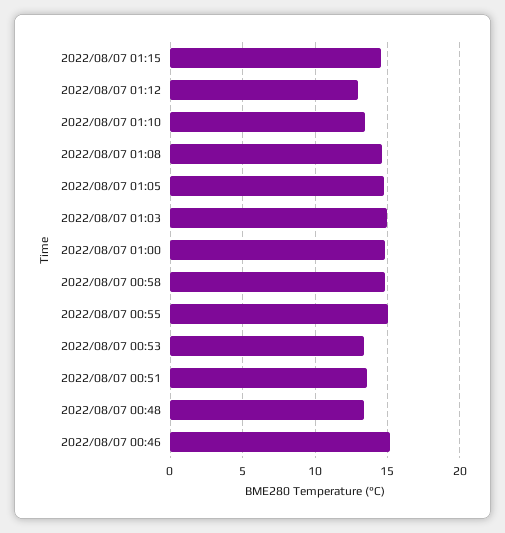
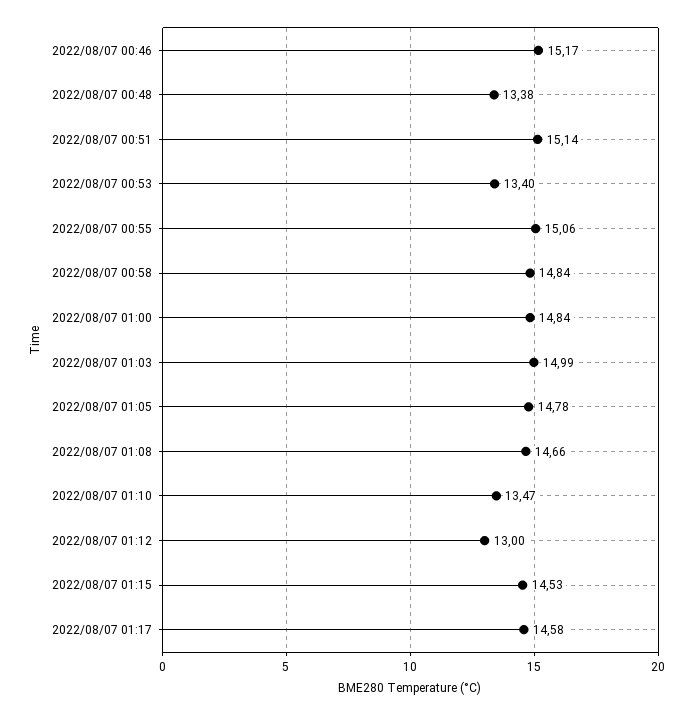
2022/08/07 00:51: 13.5 -> 15.14
2022/08/07 01:17: none -> 14.58

